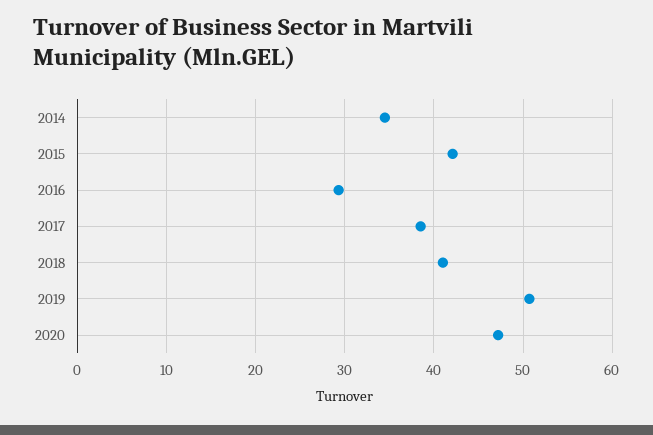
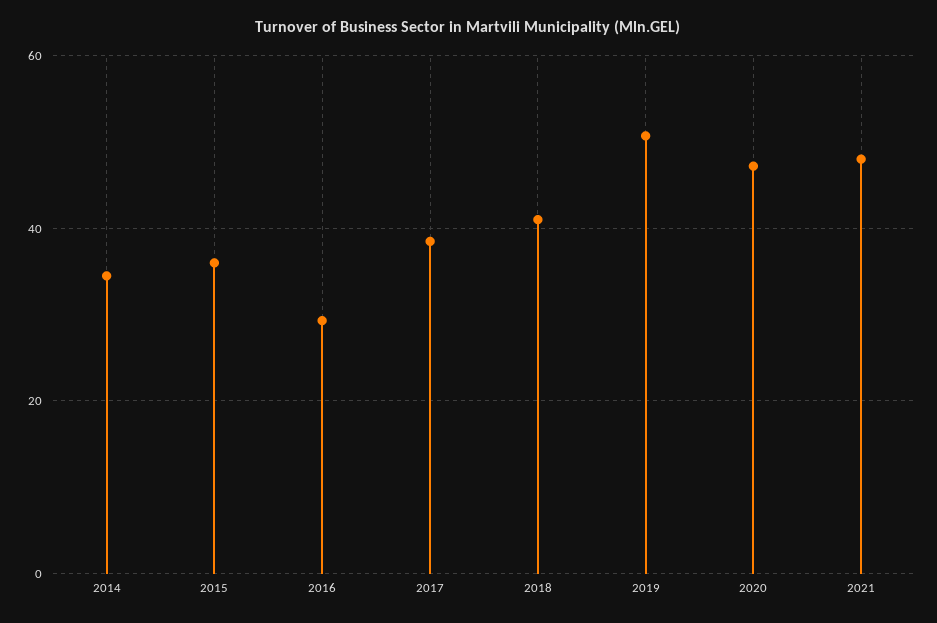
2015: 42 -> 36
2021: none -> 48

